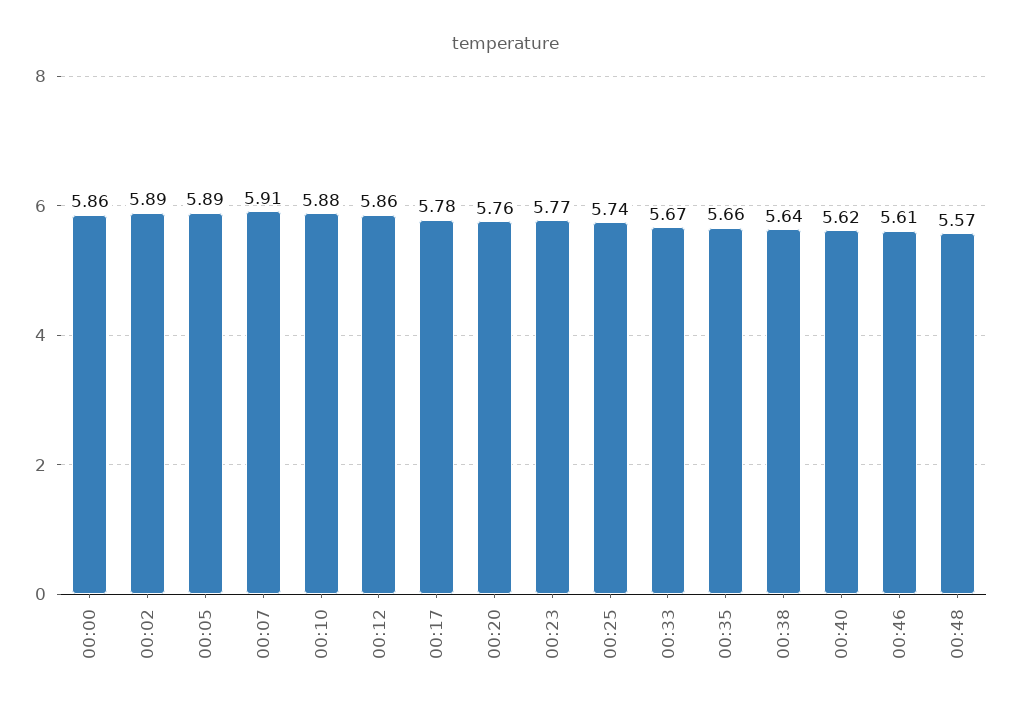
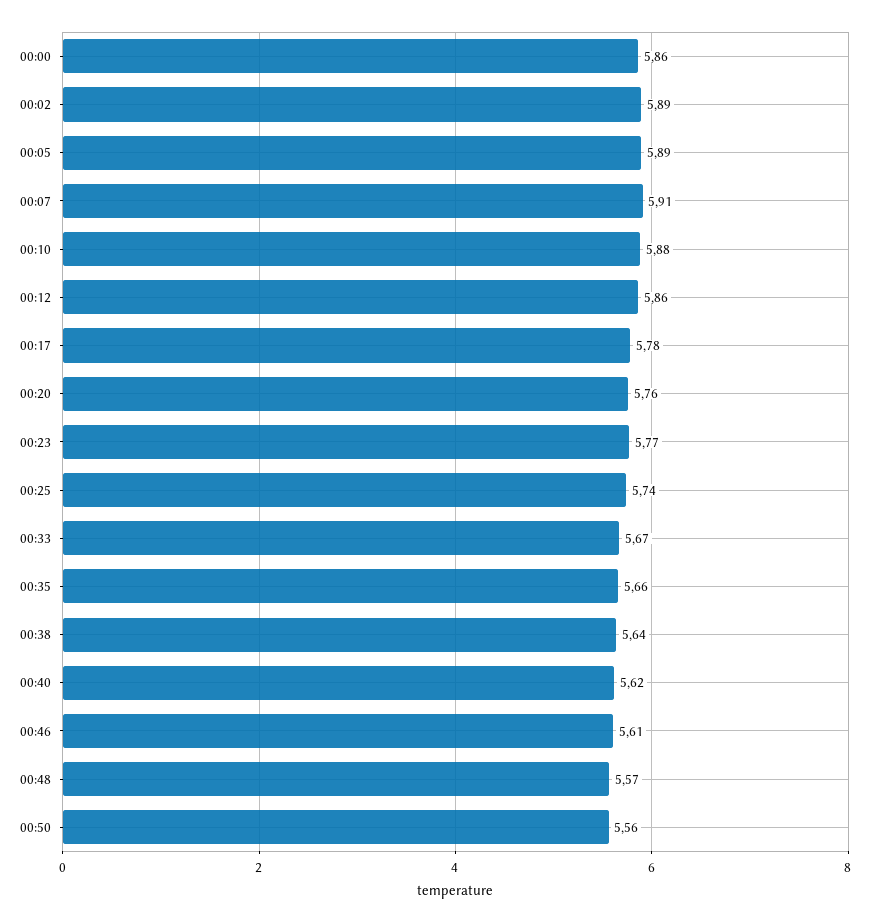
00:50: none -> 5.56

